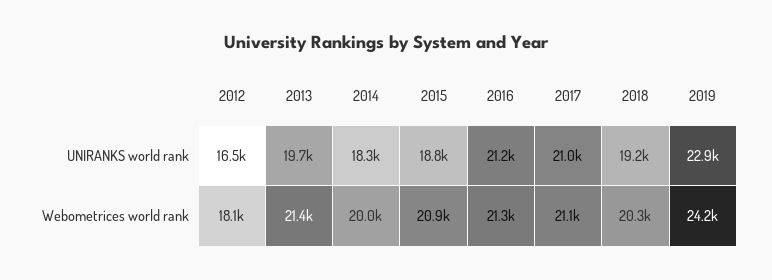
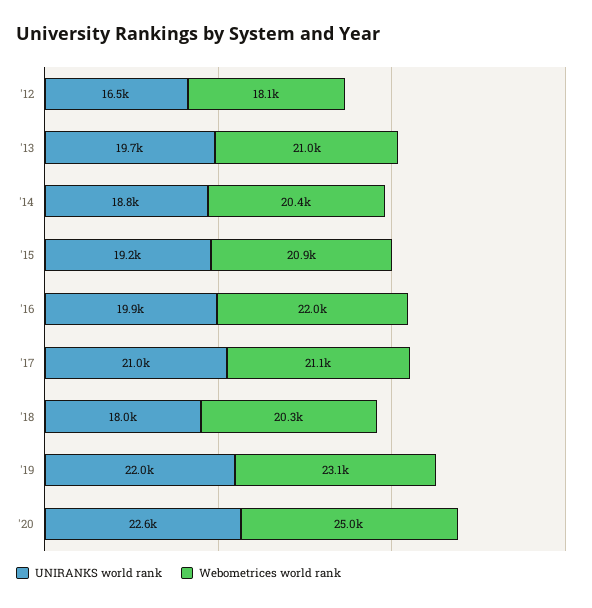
UNIRANKS world rank, 2014: 18300 -> 18800
UNIRANKS world rank, 2015: 18800 -> 19200
UNIRANKS world rank, 2016: 21200 -> 19900
UNIRANKS world rank, 2018: 19200 -> 18000
UNIRANKS world rank, 2019: 22900 -> 22000
Webometrices world rank, 2013: 21400 -> 21000
Webometrices world rank, 2014: 20000 -> 20400
Webometrices world rank, 2016: 21300 -> 22000
Webometrices world rank, 2019: 24200 -> 23100
UNIRANKS world rank, '20: none -> 22600
Webometrices world rank, '20: none -> 25000

